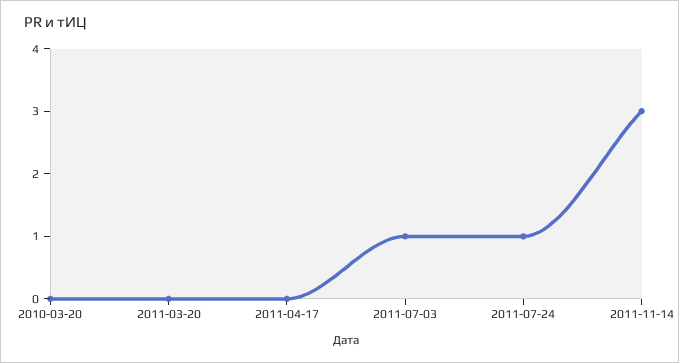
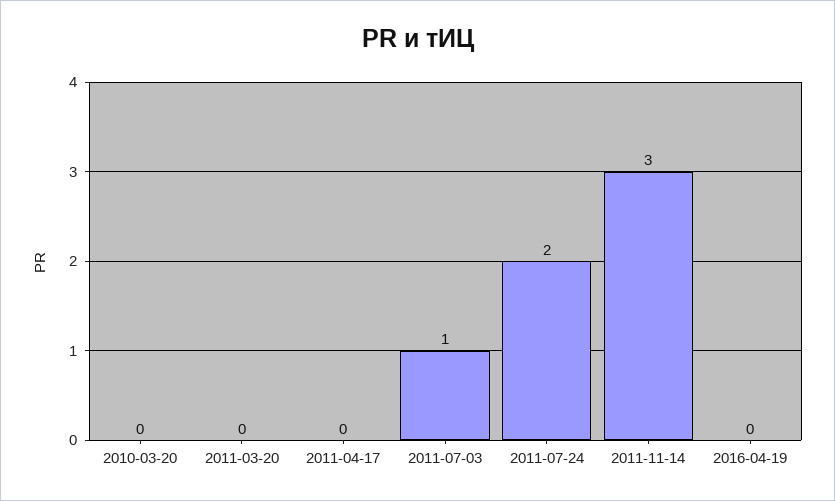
2011-07-24: 1 -> 2
2016-04-19: none -> 0

